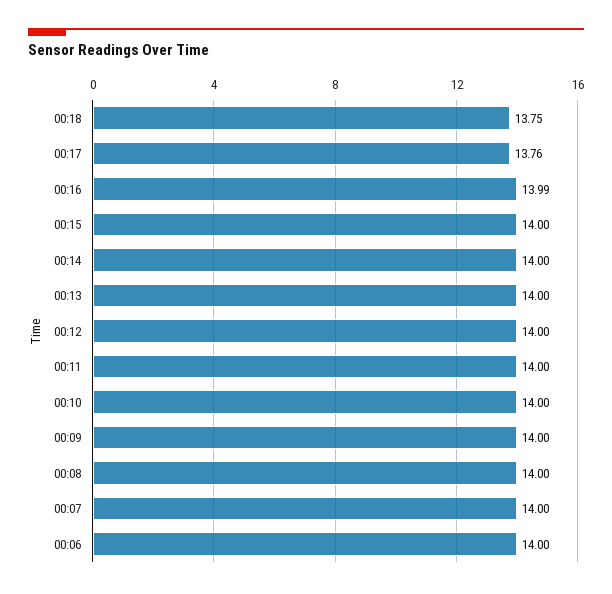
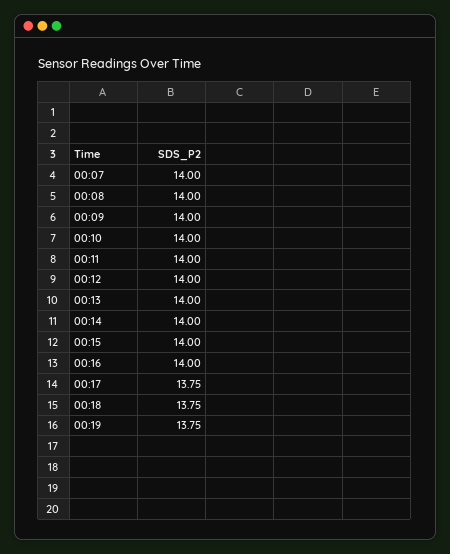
00:17: 13.76 -> 13.75
00:16: 13.99 -> 14
00:06: 14 -> none
00:19: none -> 13.75

